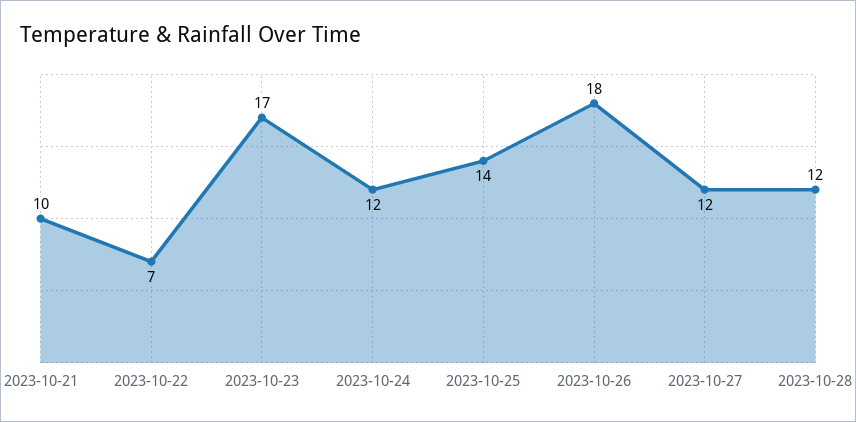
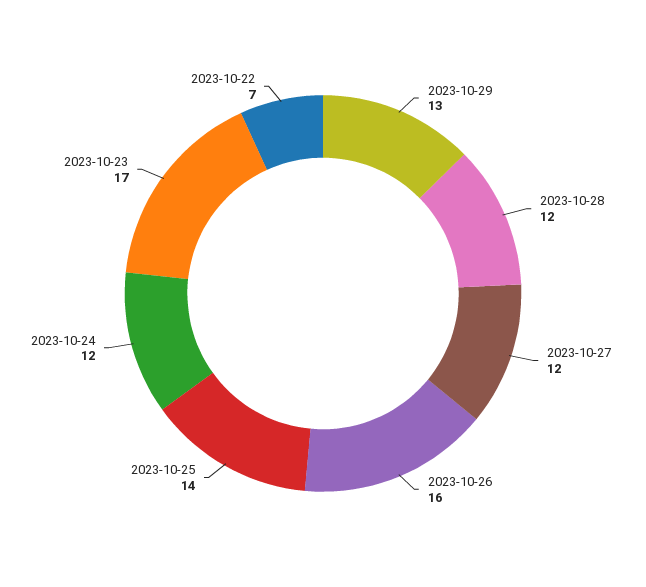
2023-10-21: 10 -> none
2023-10-26: 18 -> 16
2023-10-29: none -> 13

